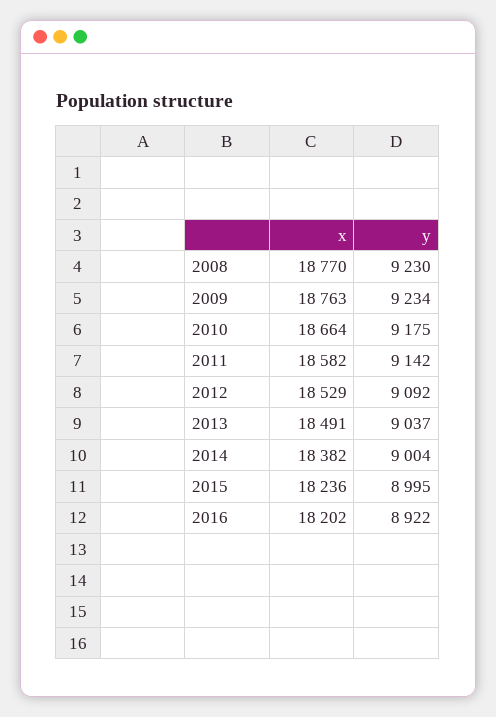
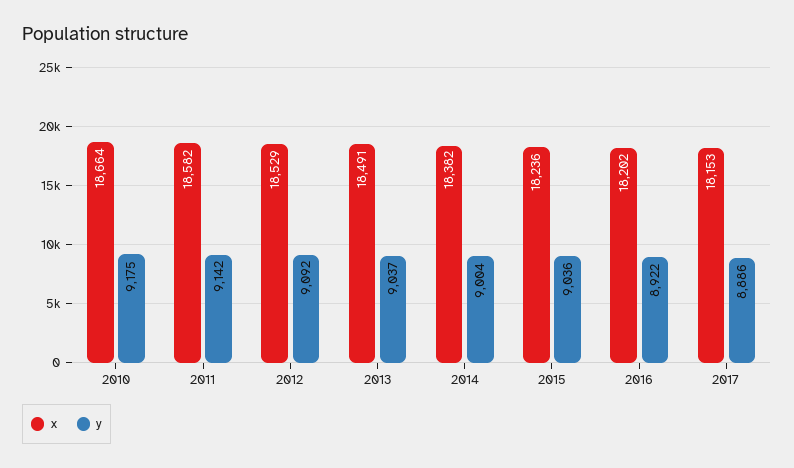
x, 2008: 18770 -> none
y, 2008: 9230 -> none
x, 2009: 18763 -> none
y, 2009: 9234 -> none
y, 2015: 8995 -> 9036
x, 2017: none -> 18153
y, 2017: none -> 8886

